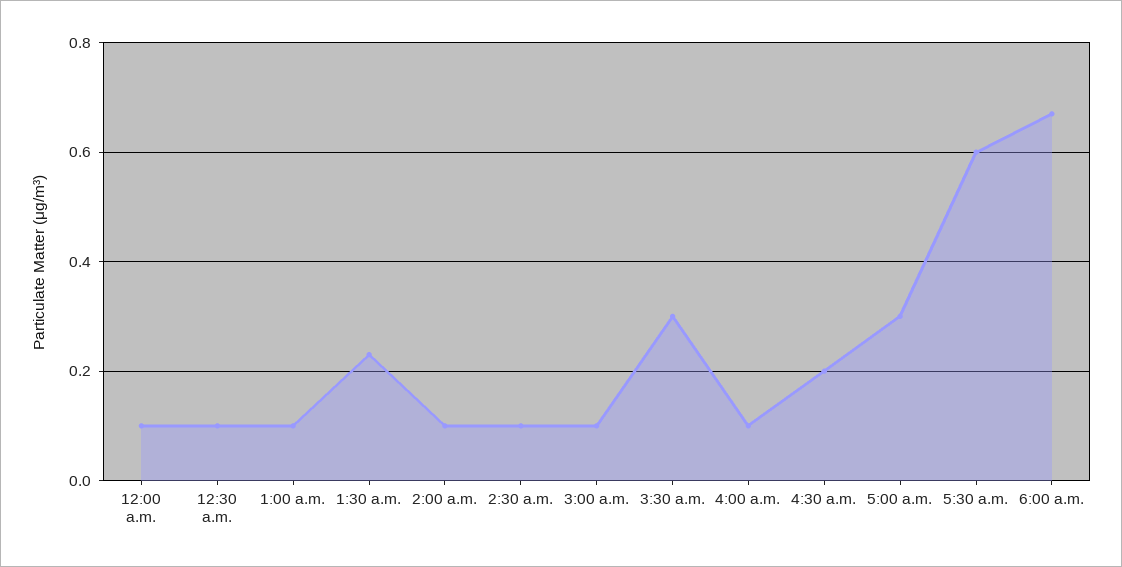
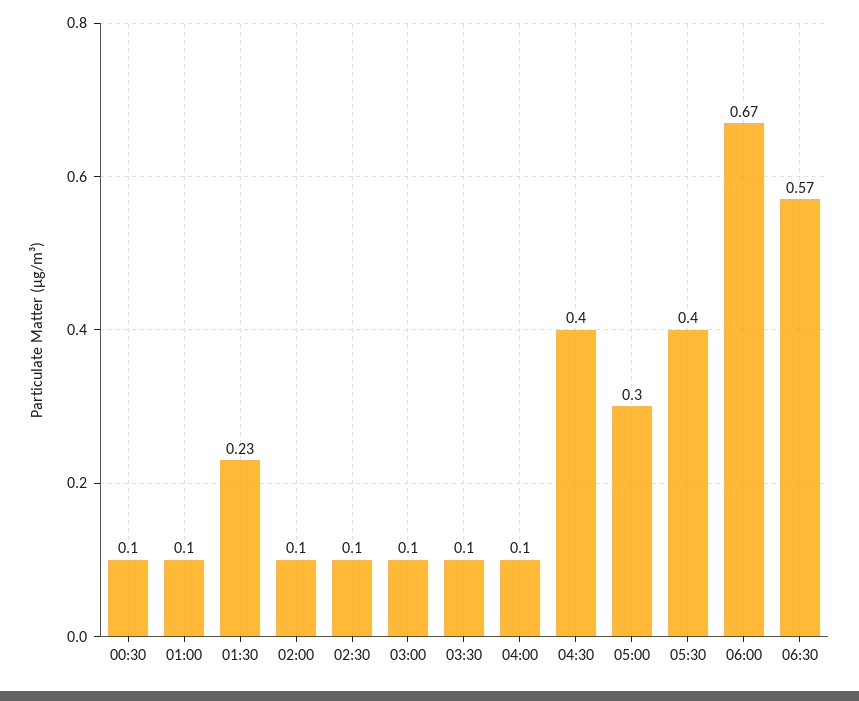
12:00 a.m.: 0.1 -> none
3:30 a.m.: 0.3 -> 0.1
4:30 a.m.: 0.2 -> 0.4
5:30 a.m.: 0.6 -> 0.4
06:30: none -> 0.57

